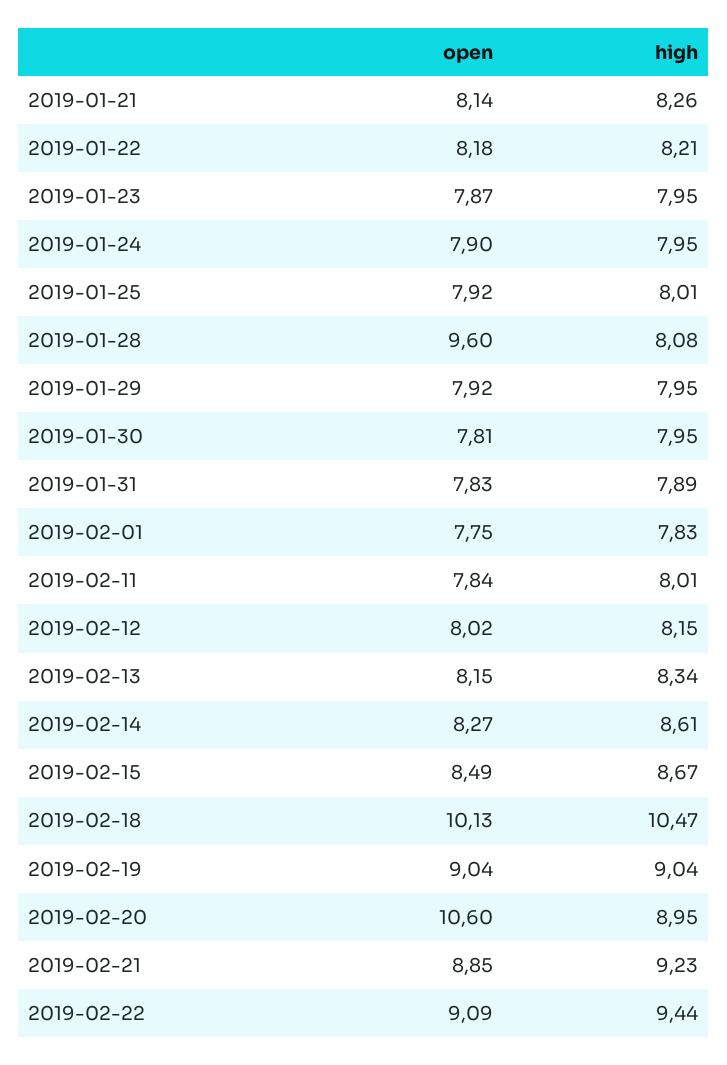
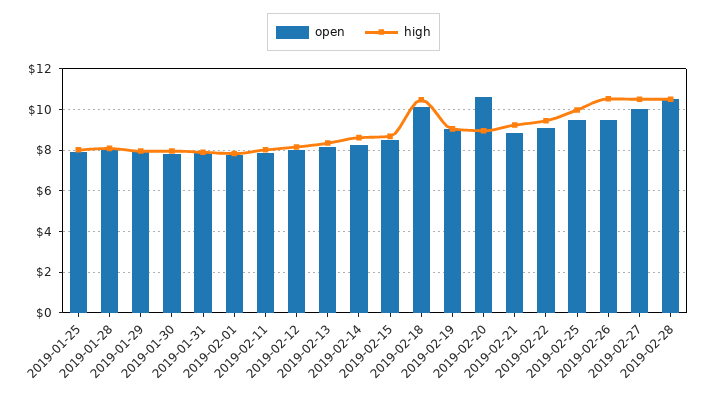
open, 2019-01-21: 8.14 -> none
high, 2019-01-21: 8.26 -> none
open, 2019-01-22: 8.18 -> none
high, 2019-01-22: 8.21 -> none
open, 2019-01-23: 7.87 -> none
high, 2019-01-23: 7.95 -> none
open, 2019-01-24: 7.9 -> none
high, 2019-01-24: 7.95 -> none
open, 2019-01-28: 9.6 -> 8
open, 2019-02-25: none -> 9.5
high, 2019-02-25: none -> 10
open, 2019-02-26: none -> 9.5
high, 2019-02-26: none -> 10.5
open, 2019-02-27: none -> 10
high, 2019-02-27: none -> 10.5
open, 2019-02-28: none -> 10.5
high, 2019-02-28: none -> 10.5

